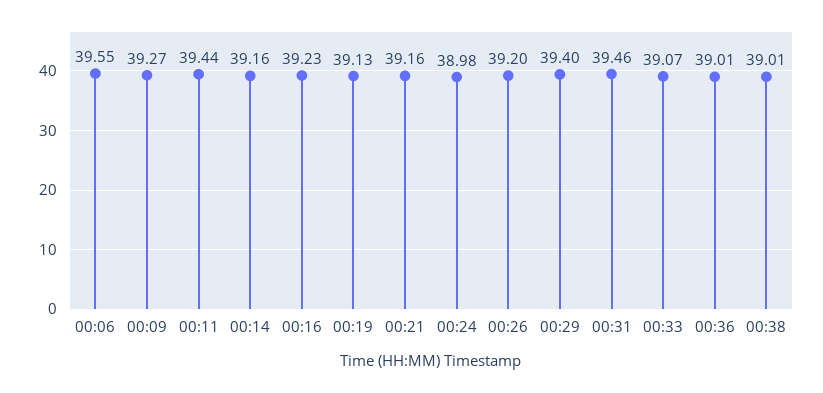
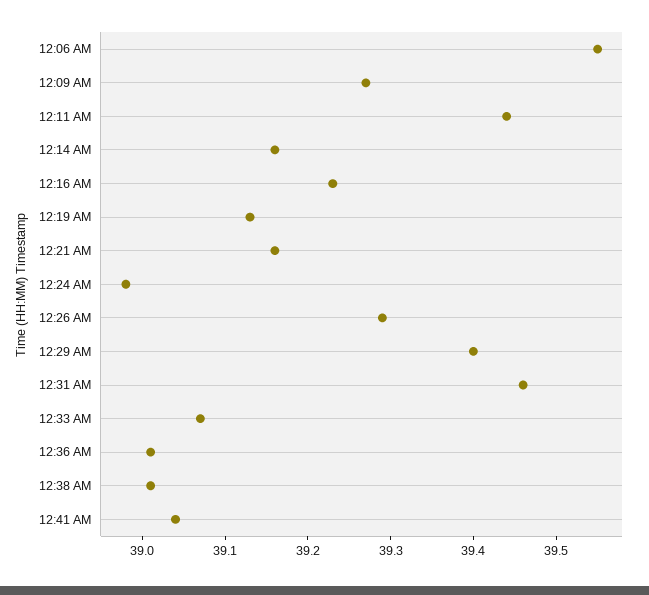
00:26: 39.2 -> 39.29
12:41 AM: none -> 39.04

